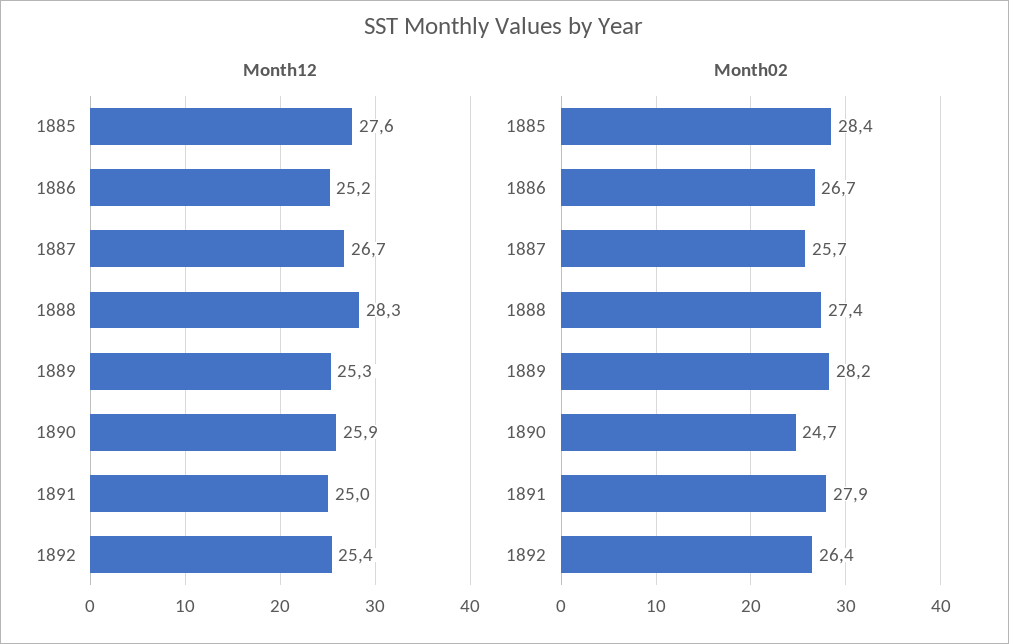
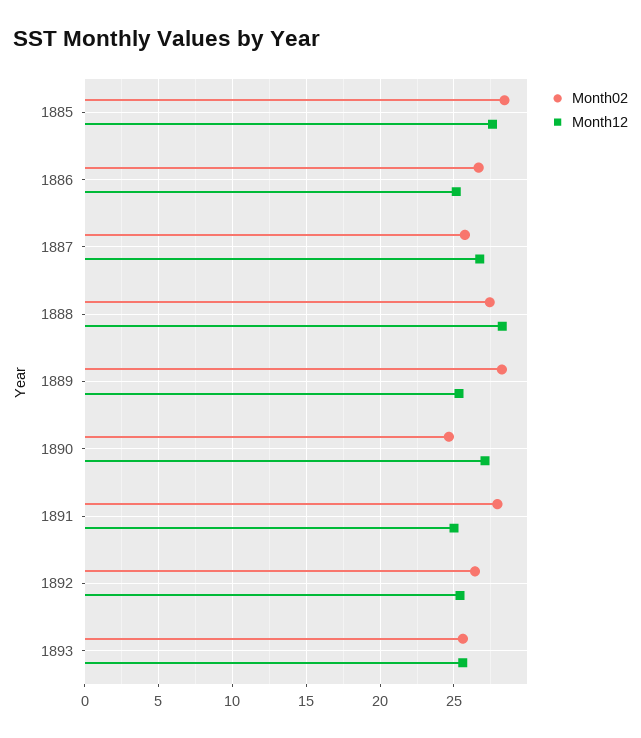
Month12, 1890: 25.9 -> 27
Month02, 1893: none -> 25.5
Month12, 1893: none -> 25.5

